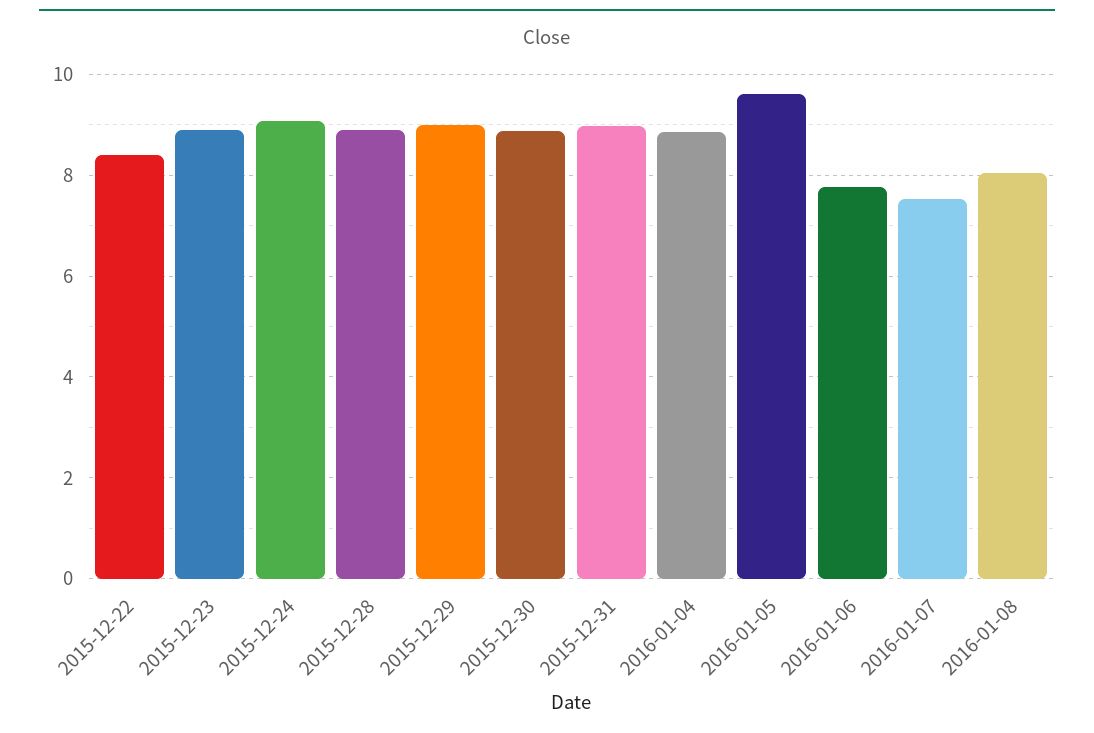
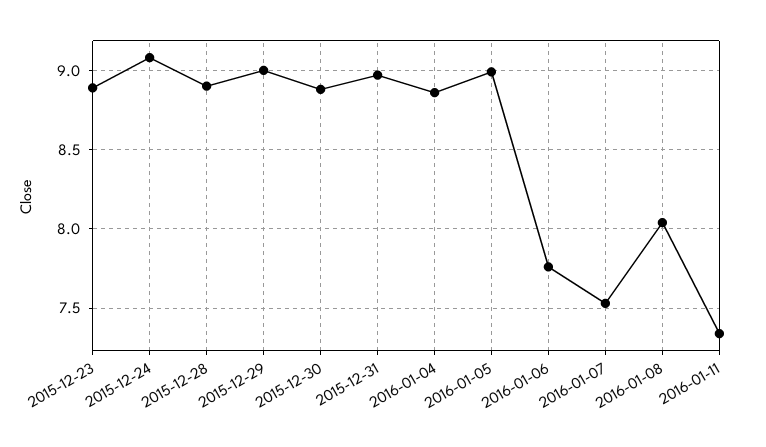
2015-12-22: 8.4 -> none
2016-01-05: 9.6 -> 9
2016-01-11: none -> 7.35

